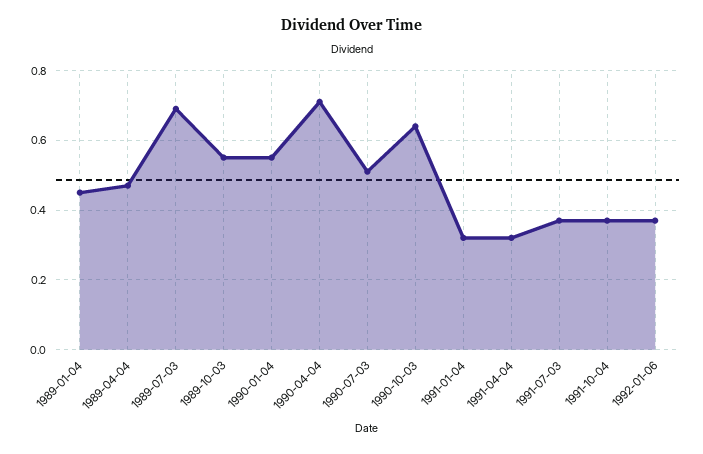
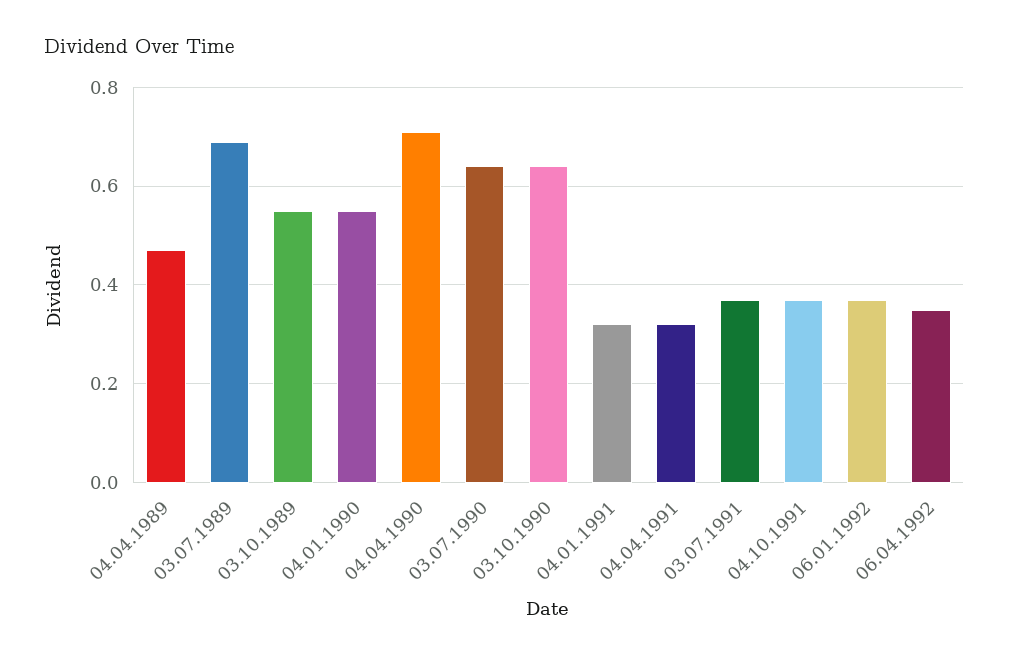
1989-01-04: 0.45 -> none
1990-07-03: 0.5 -> 0.65
06.04.1992: none -> 0.35

